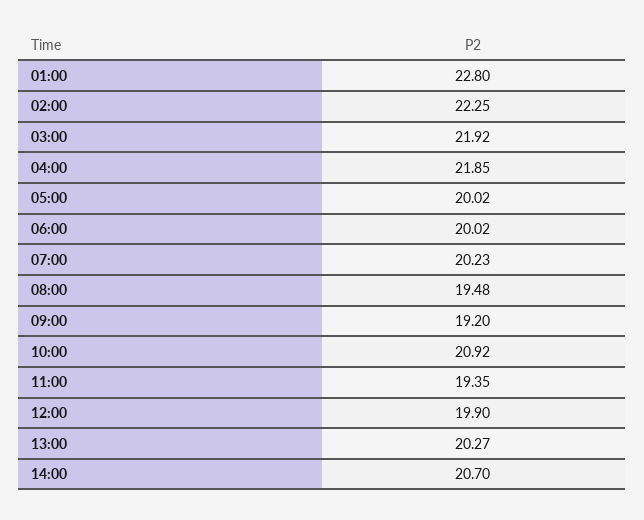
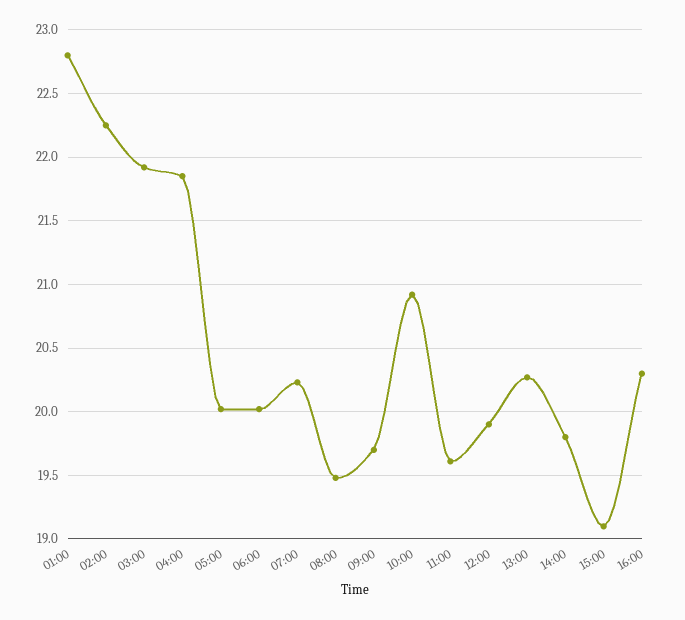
09:00: 19.2 -> 19.7
11:00: 19.35 -> 19.6
14:00: 20.7 -> 19.8
15:00: none -> 19.1
16:00: none -> 20.3

